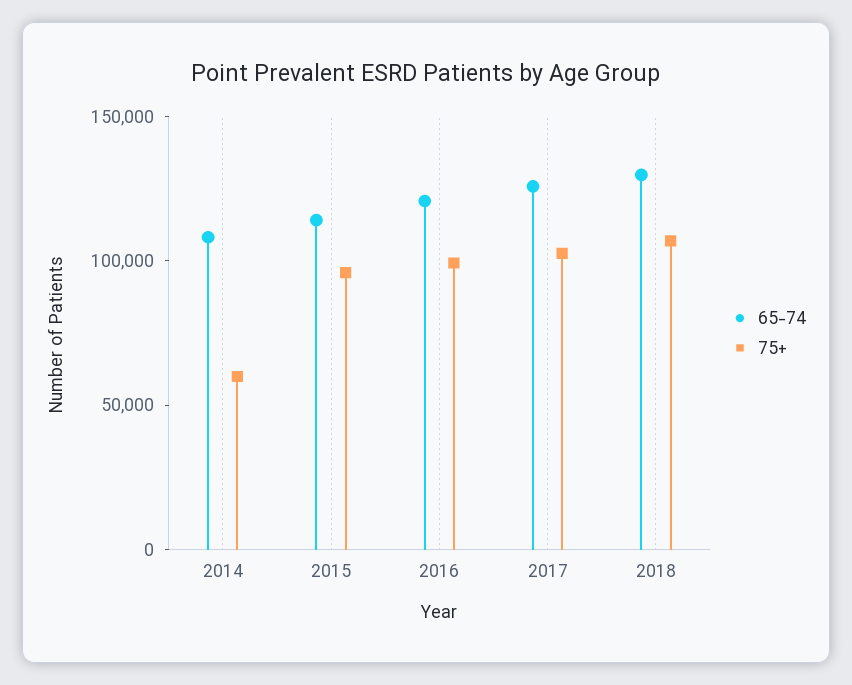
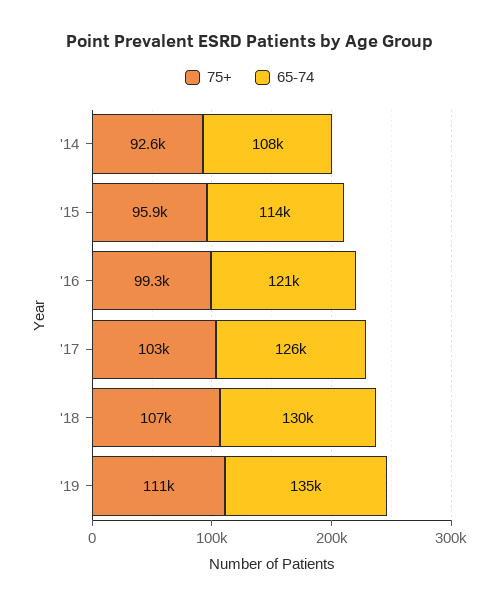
75+, 2014: 60000 -> 92600
75+, '19: none -> 111000
65-74, '19: none -> 135000

